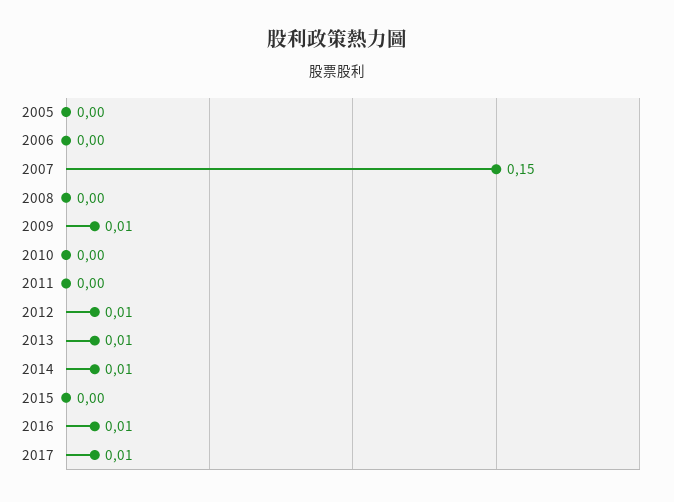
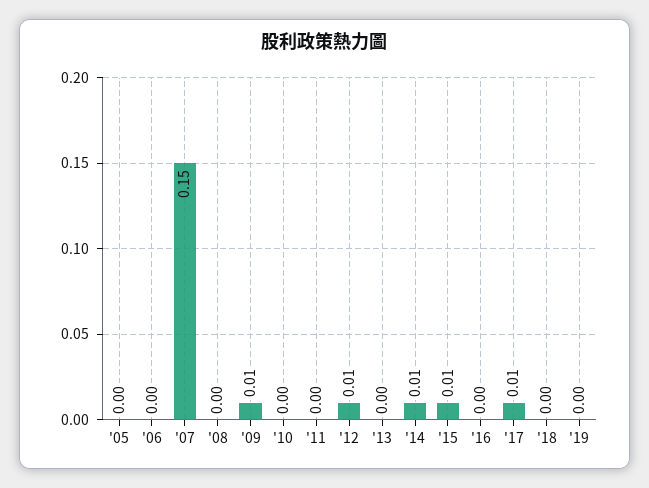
2013: 0.01 -> 0
2015: 0 -> 0.01
2016: 0.01 -> 0
'18: none -> 0
'19: none -> 0

